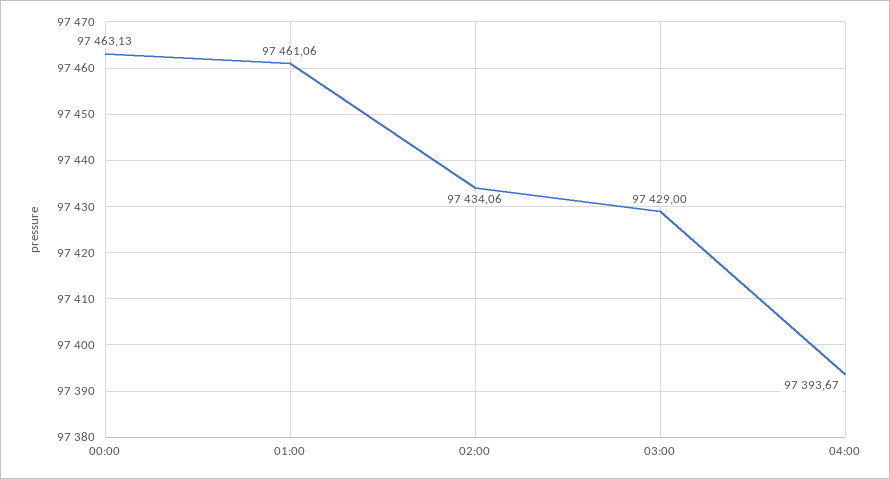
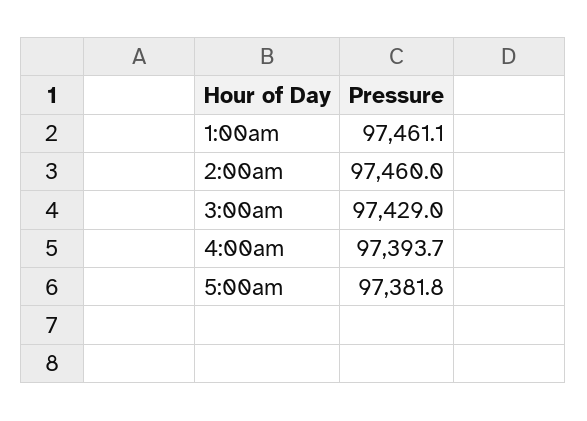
00:00: 97463.13 -> none
02:00: 97434.06 -> 97460
5:00am: none -> 97381.8

